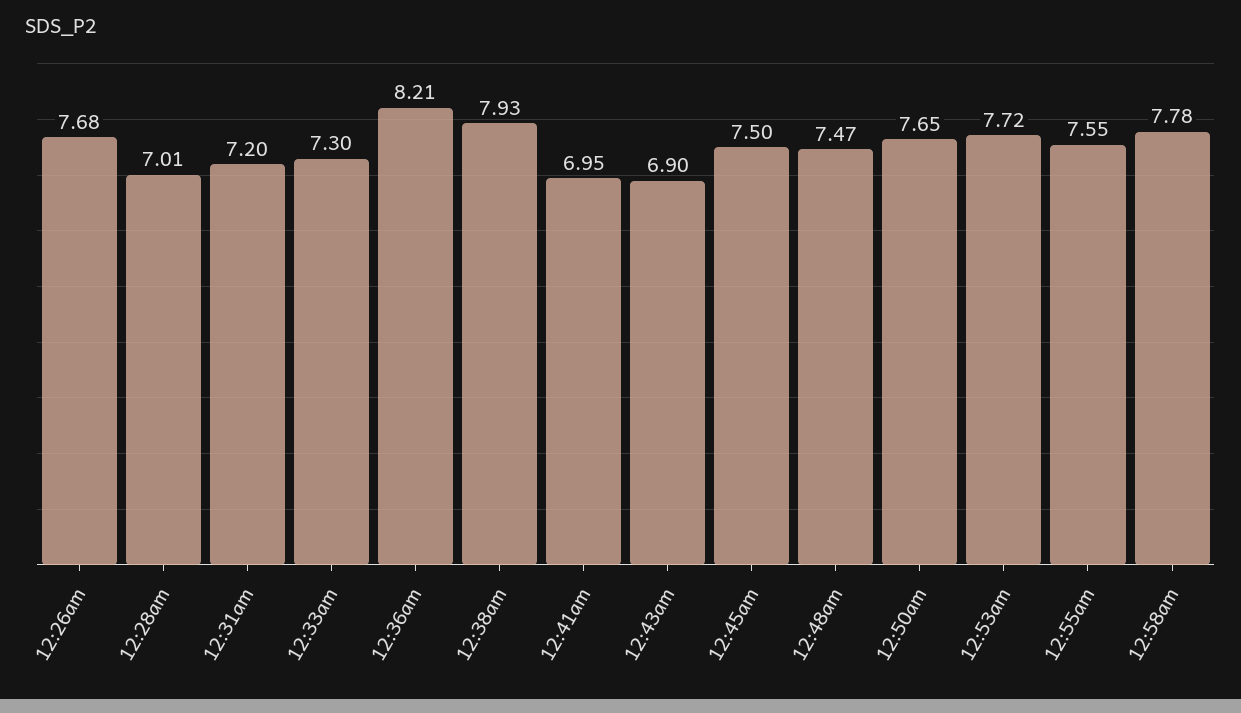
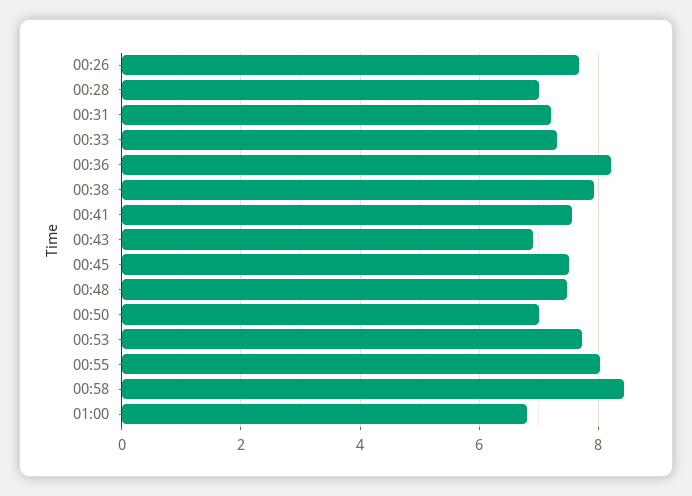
12:41am: 6.95 -> 7.6
12:50am: 7.65 -> 7
12:55am: 7.55 -> 8
12:58am: 7.78 -> 8.4
01:00: none -> 6.8

